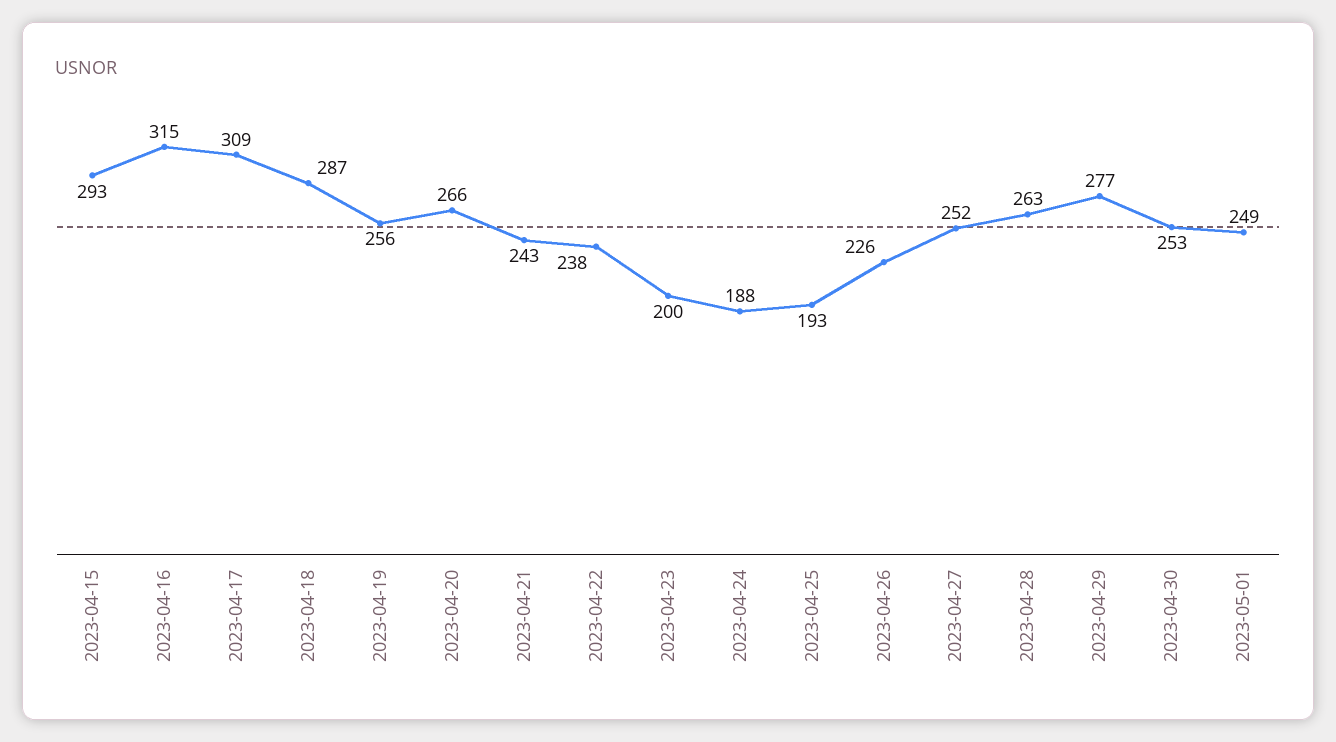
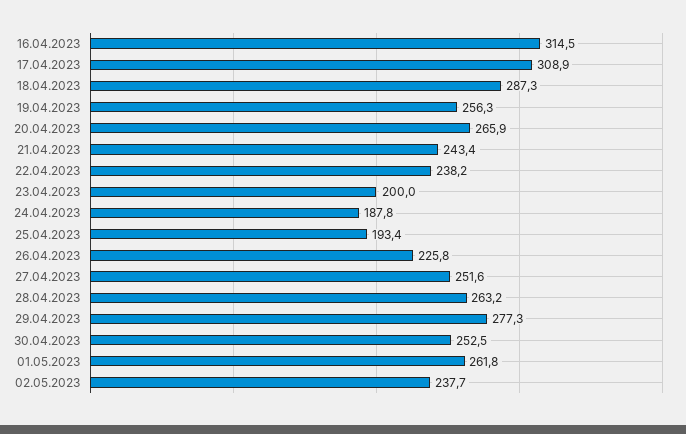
2023-04-15: 293 -> none
2023-05-01: 249 -> 261.8
02.05.2023: none -> 237.7

